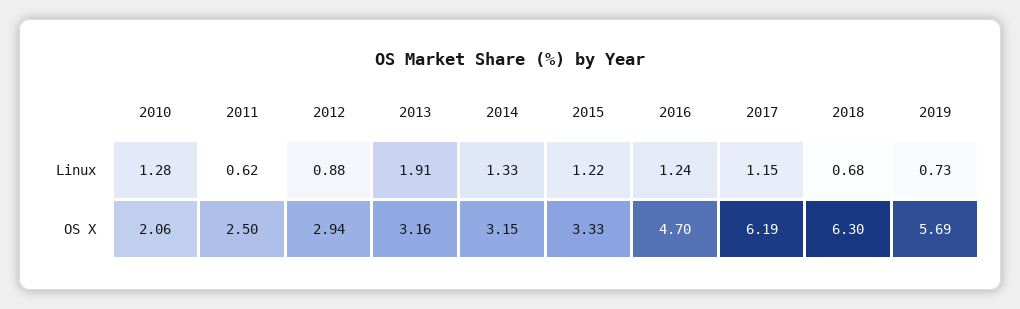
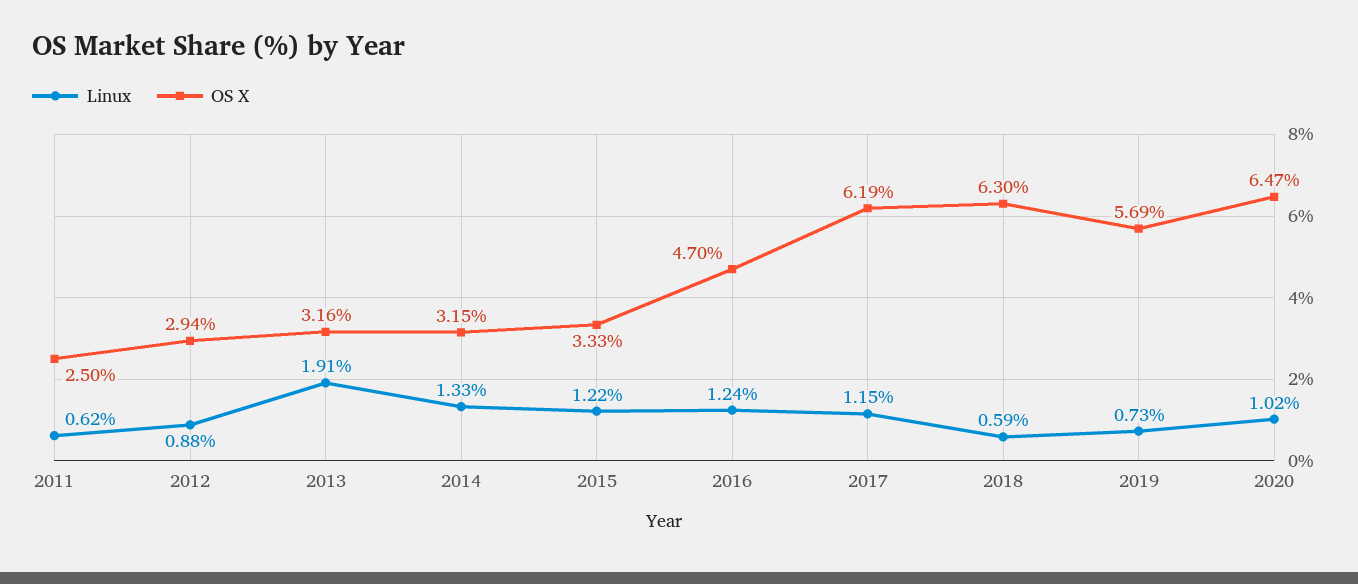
Linux, 2010: 1.28 -> none
Linux, 2018: 0.68 -> 0.59
OS X, 2010: 2.06 -> none
Linux, 2020: none -> 1.02
OS X, 2020: none -> 6.47

